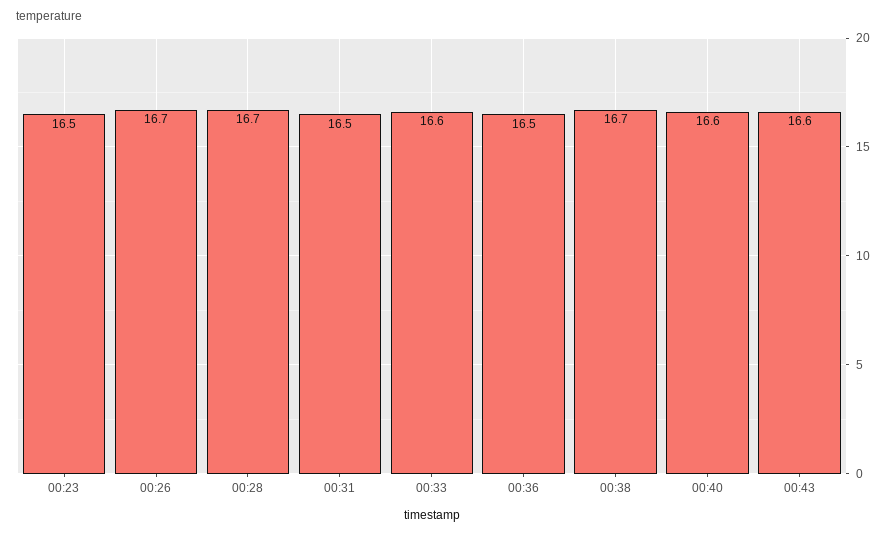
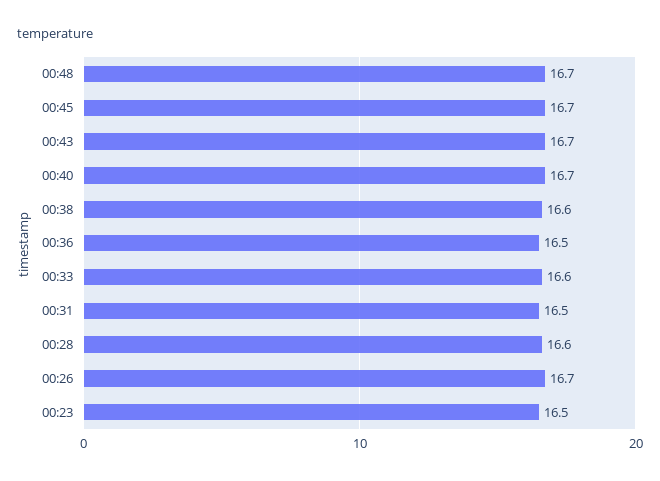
00:28: 16.7 -> 16.6
00:38: 16.7 -> 16.6
00:40: 16.6 -> 16.7
00:43: 16.6 -> 16.7
00:48: none -> 16.7
00:45: none -> 16.7

